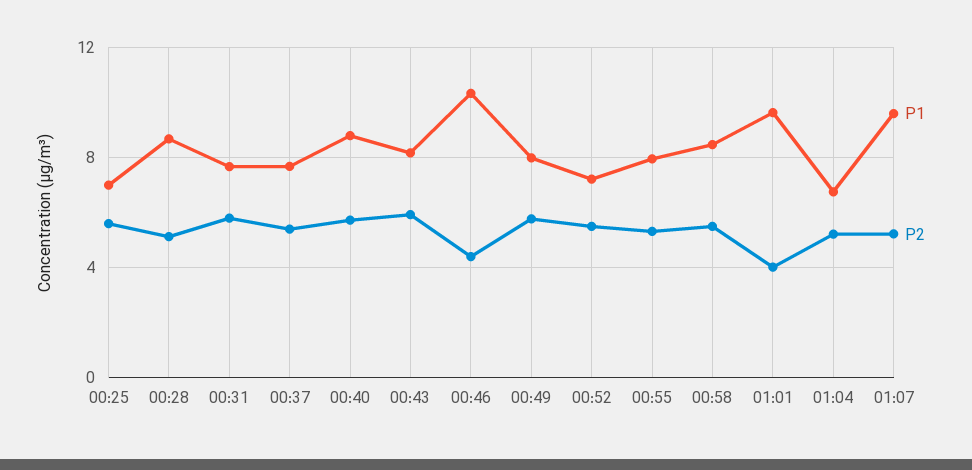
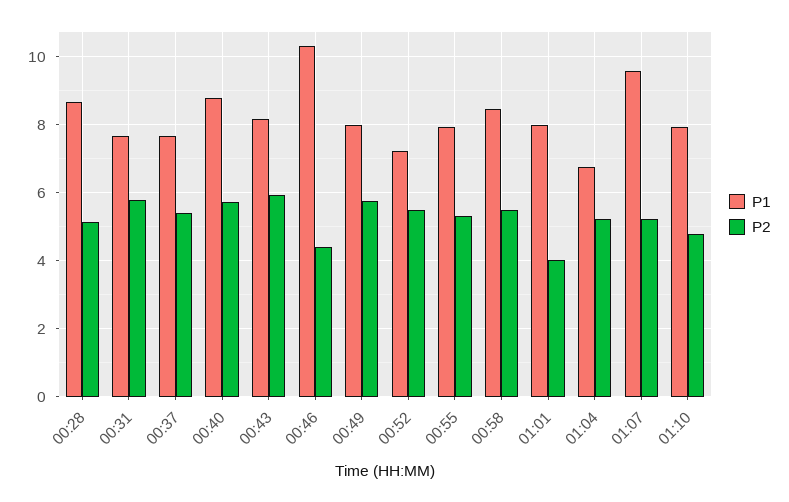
P1, 00:25: 7 -> none
P2, 00:25: 5.5 -> none
P1, 01:01: 9.5 -> 8
P1, 01:10: none -> 8
P2, 01:10: none -> 4.8

